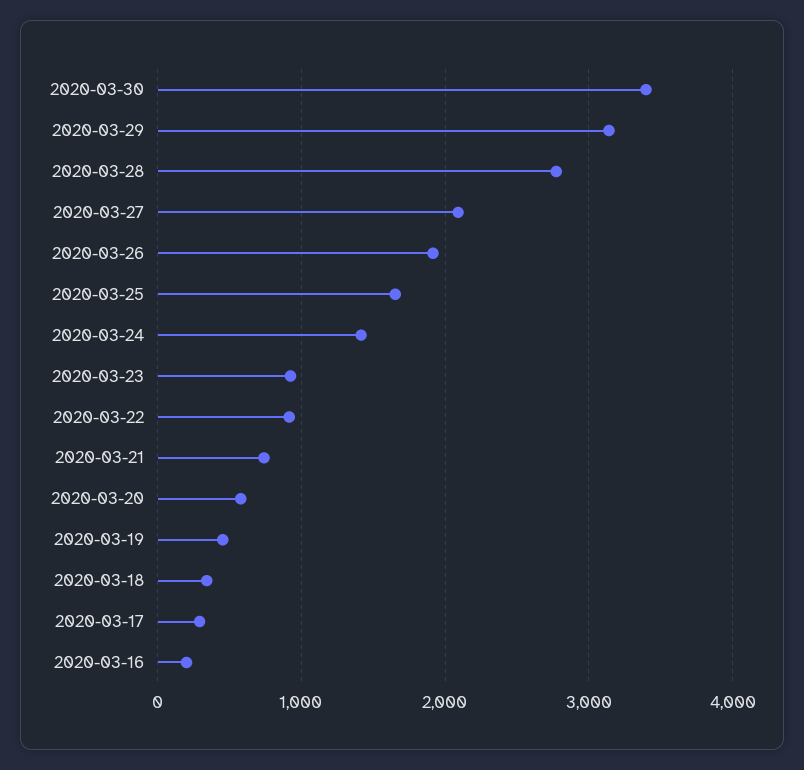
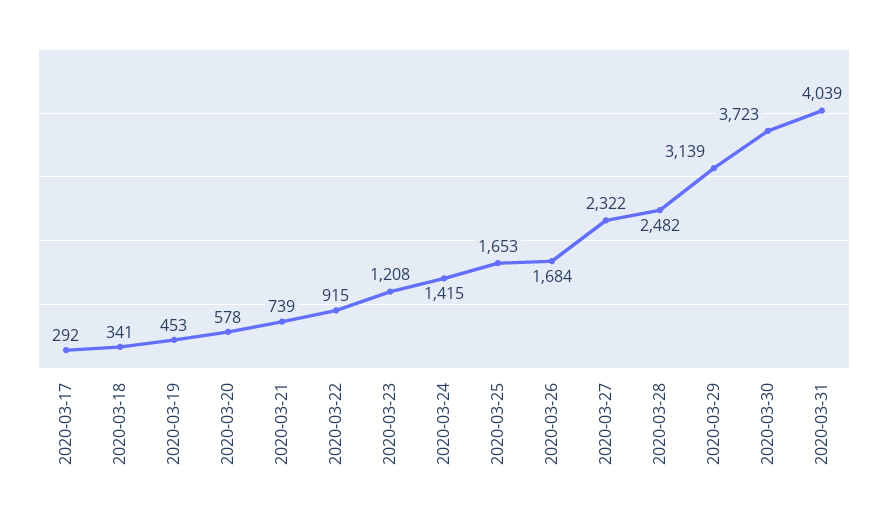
2020-03-30: 3400 -> 3723
2020-03-28: 2800 -> 2482
2020-03-27: 2100 -> 2322
2020-03-26: 1900 -> 1684
2020-03-23: 900 -> 1208
2020-03-16: 200 -> none
2020-03-31: none -> 4039

